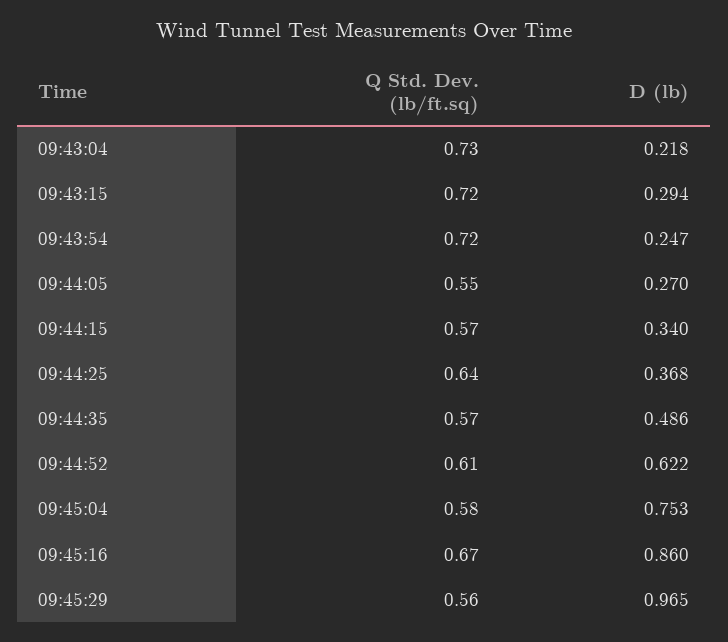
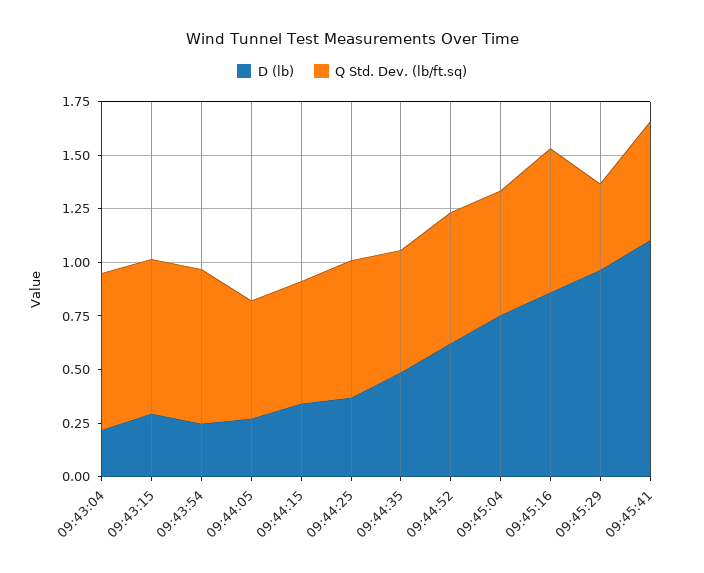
Q Std. Dev. (lb/ft.sq), 09:45:29: 0.56 -> 0.4
D (lb), 09:45:41: none -> 1.1
Q Std. Dev. (lb/ft.sq), 09:45:41: none -> 0.55

